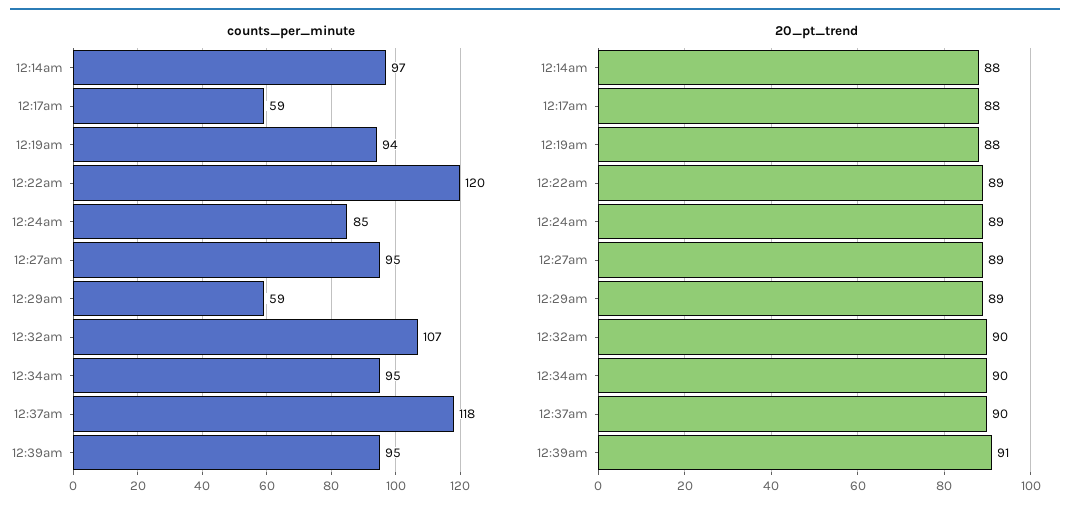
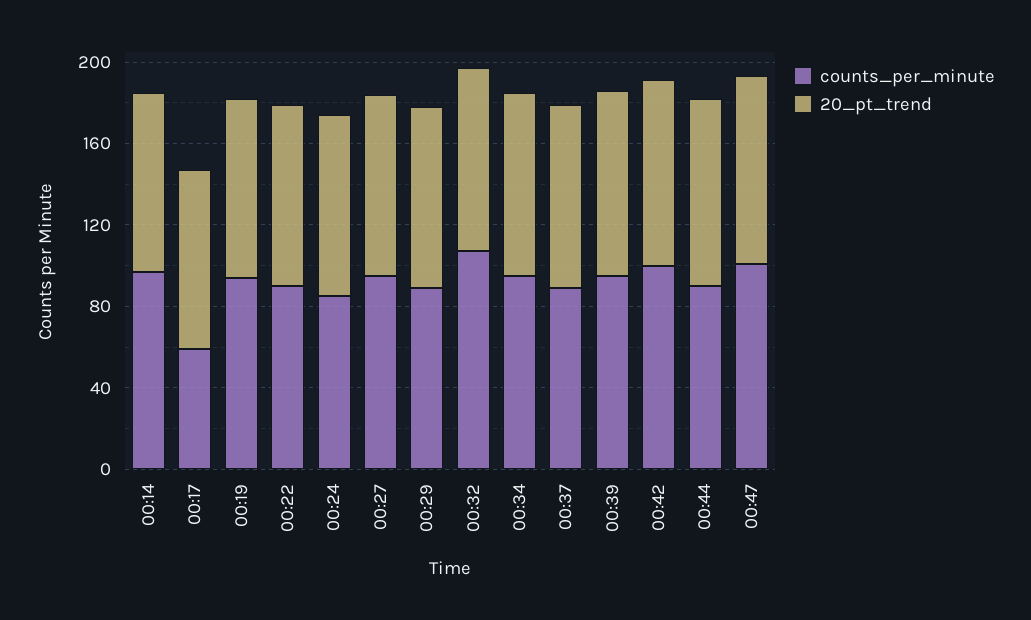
counts_per_minute, 12:22am: 120 -> 90
counts_per_minute, 12:29am: 59 -> 90
counts_per_minute, 12:37am: 118 -> 90
counts_per_minute, 00:42: none -> 100
20_pt_trend, 00:42: none -> 90
counts_per_minute, 00:44: none -> 90
20_pt_trend, 00:44: none -> 90
counts_per_minute, 00:47: none -> 100
20_pt_trend, 00:47: none -> 90

